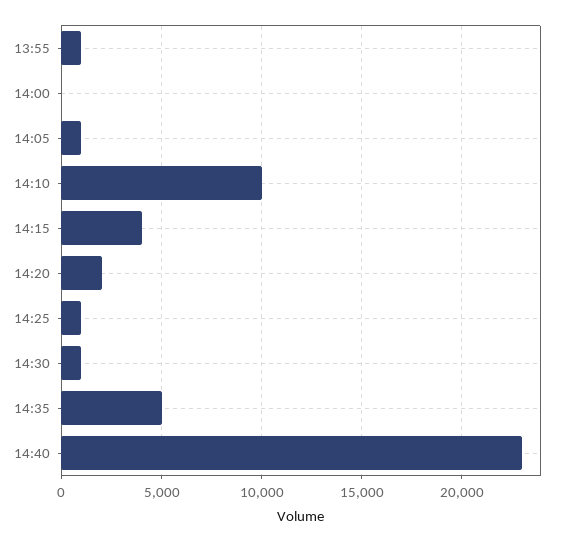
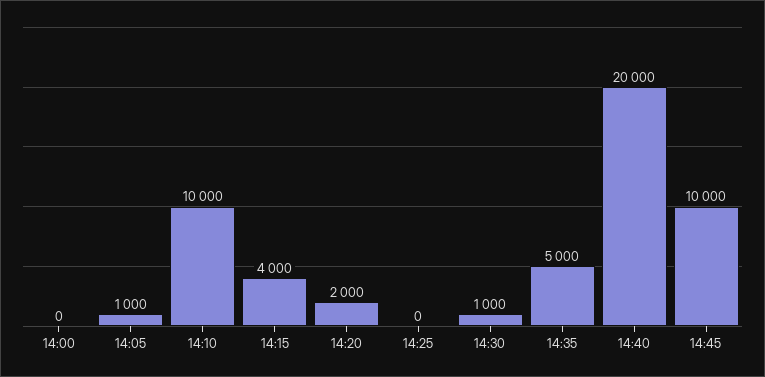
13:55: 1000 -> none
14:25: 1000 -> 0
14:40: 23000 -> 20000
14:45: none -> 10000

